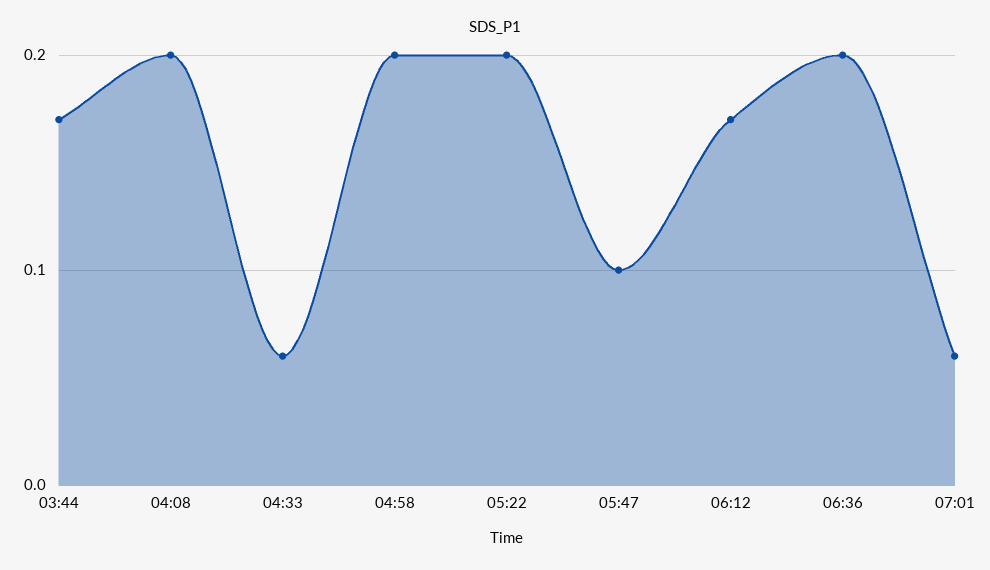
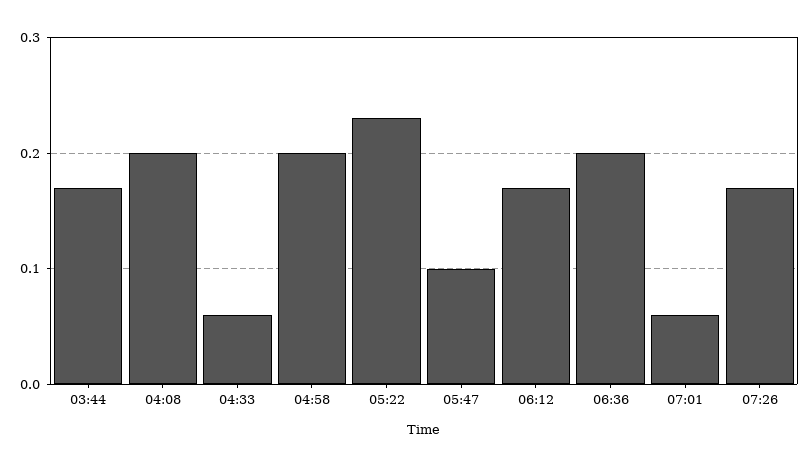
05:22: 0.2 -> 0.23
07:26: none -> 0.17

